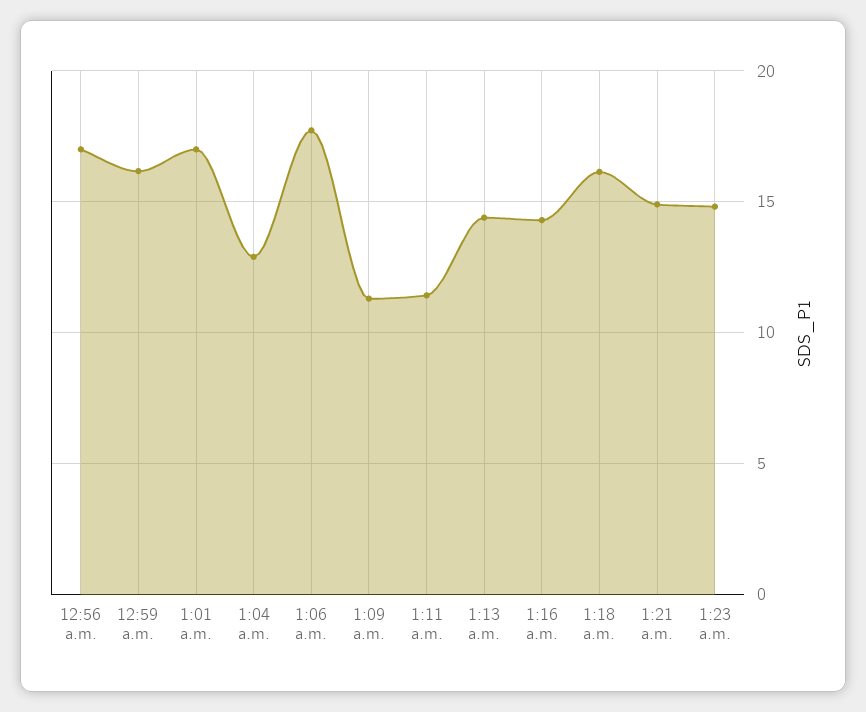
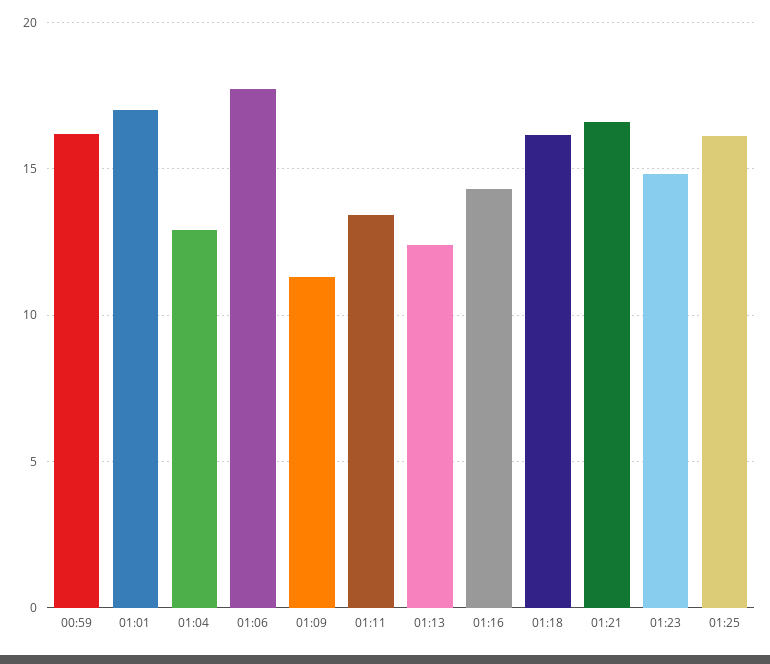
12:56 a.m.: 17 -> none
1:11 a.m.: 11.5 -> 13.5
1:13 a.m.: 14.5 -> 12.5
1:21 a.m.: 15 -> 16.5
01:25: none -> 16

